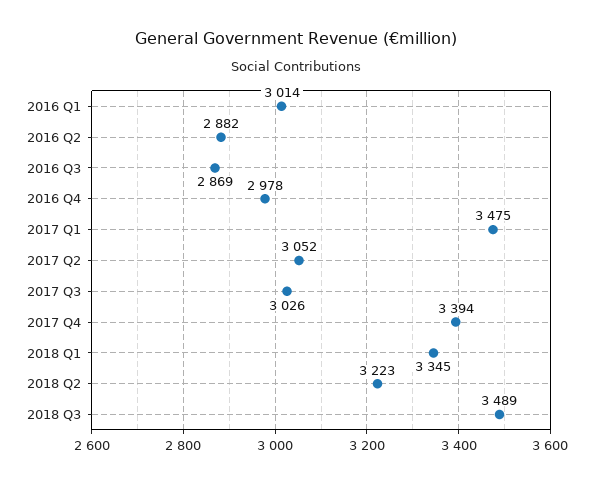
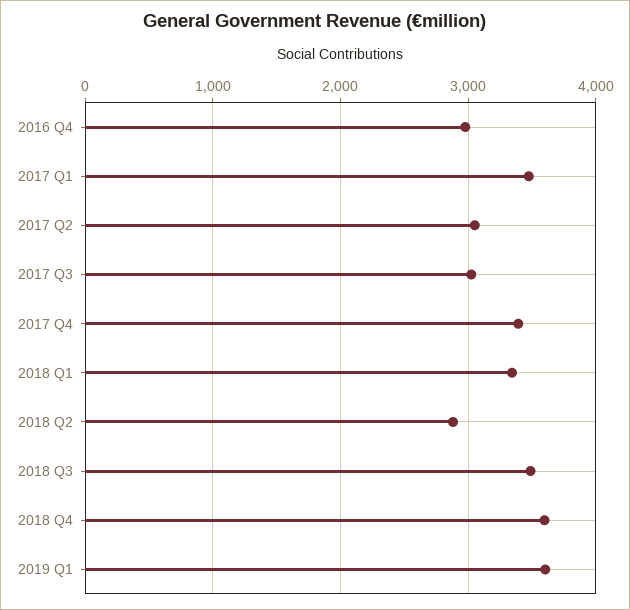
2016 Q1: 3014 -> none
2016 Q2: 2882 -> none
2016 Q3: 2869 -> none
2018 Q2: 3223 -> 2900
2018 Q4: none -> 3600
2019 Q1: none -> 3600

